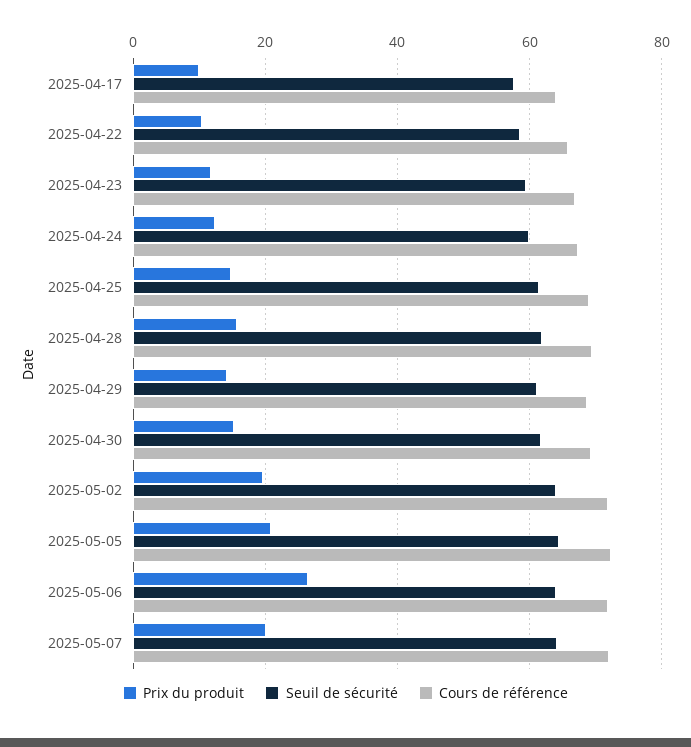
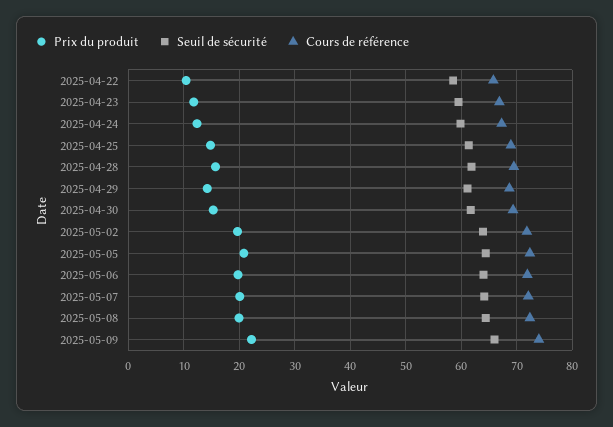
Prix du produit, 2025-04-17: 10 -> none
Seuil de sécurité, 2025-04-17: 58 -> none
Cours de référence, 2025-04-17: 64 -> none
Prix du produit, 2025-05-06: 26 -> 20
Prix du produit, 2025-05-08: none -> 20
Seuil de sécurité, 2025-05-08: none -> 64
Cours de référence, 2025-05-08: none -> 72
Prix du produit, 2025-05-09: none -> 22
Seuil de sécurité, 2025-05-09: none -> 66
Cours de référence, 2025-05-09: none -> 74

